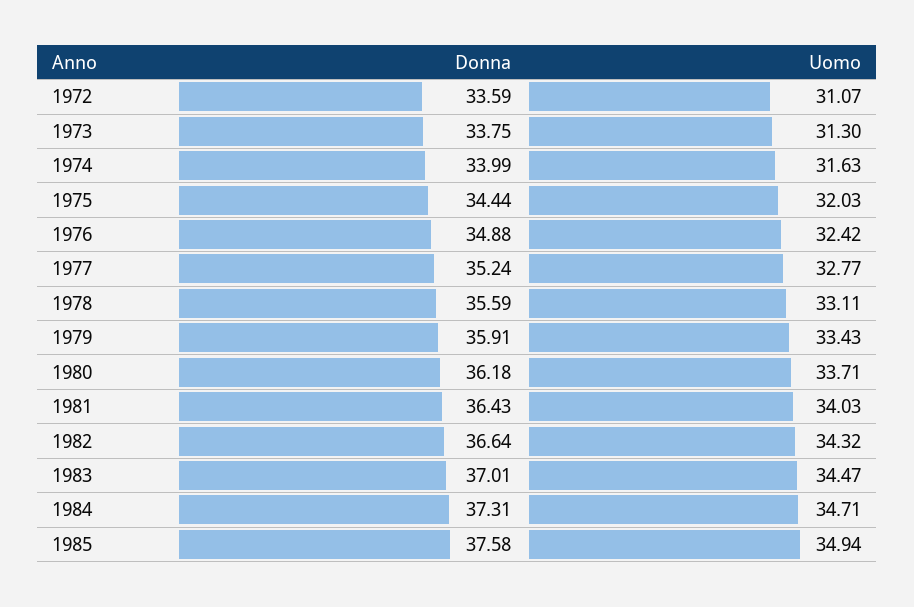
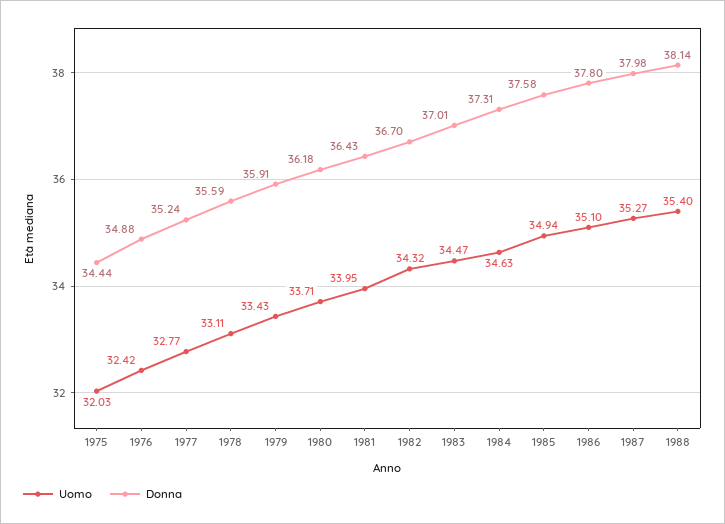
Donna, 1972: 33.59 -> none
Uomo, 1972: 31.07 -> none
Donna, 1973: 33.75 -> none
Uomo, 1973: 31.3 -> none
Donna, 1974: 33.99 -> none
Uomo, 1974: 31.63 -> none
Uomo, 1981: 34.03 -> 33.95
Donna, 1982: 36.64 -> 36.7
Uomo, 1984: 34.71 -> 34.63
Uomo, 1986: none -> 35.1
Donna, 1986: none -> 37.8
Uomo, 1987: none -> 35.27
Donna, 1987: none -> 37.98
Uomo, 1988: none -> 35.4
Donna, 1988: none -> 38.14

